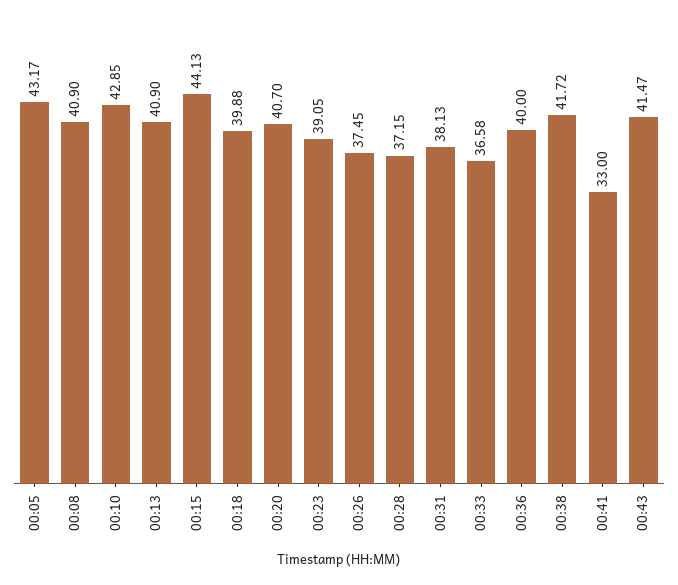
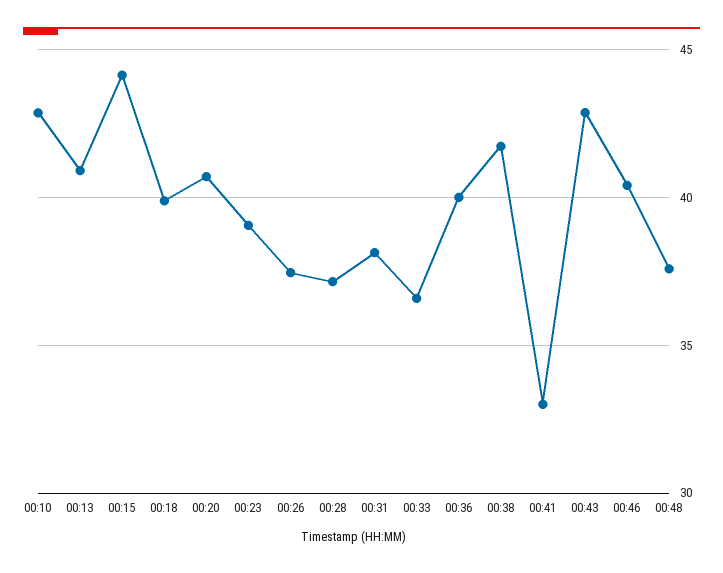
00:05: 43.17 -> none
00:08: 40.9 -> none
00:43: 41.47 -> 43
00:46: none -> 40.5
00:48: none -> 37.5

